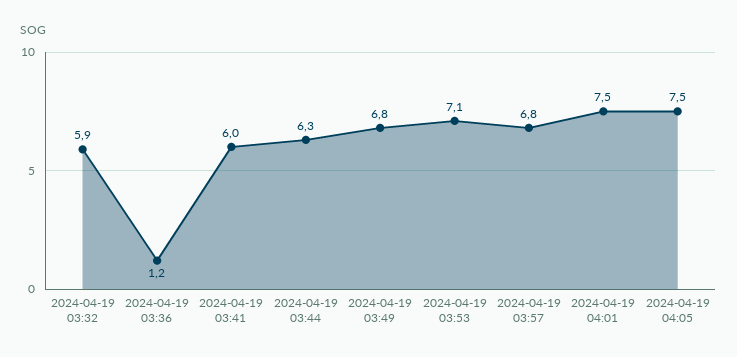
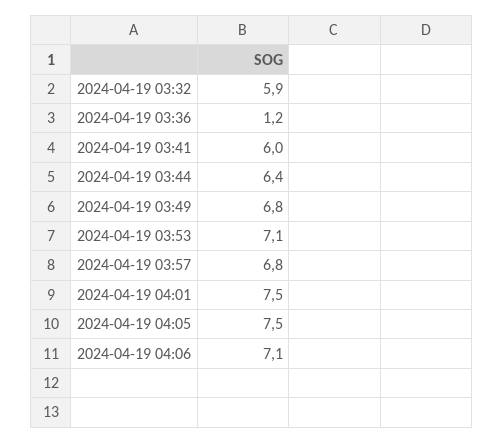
2024-04-19 03:44: 6.3 -> 6.4
2024-04-19 04:06: none -> 7.1

